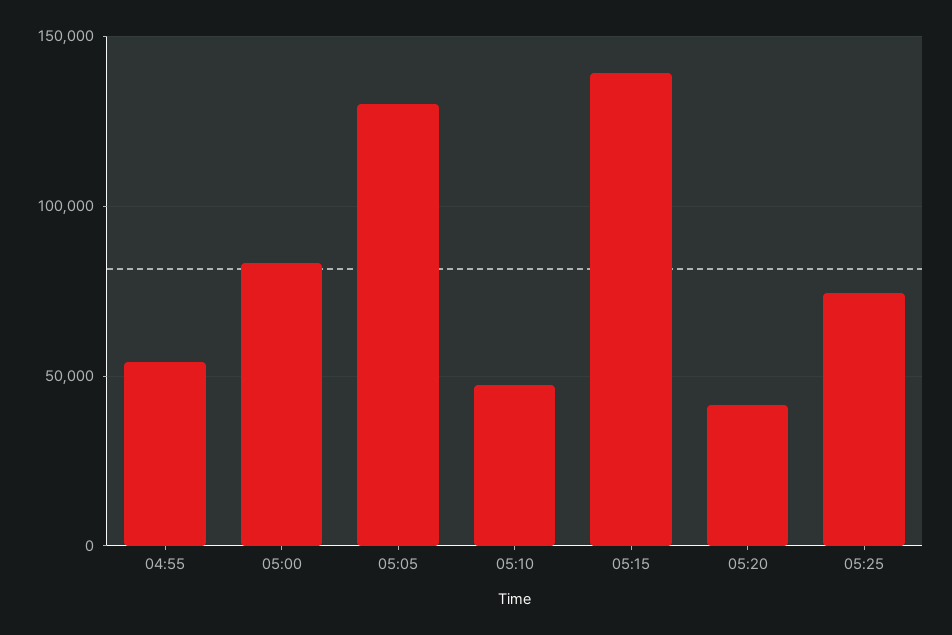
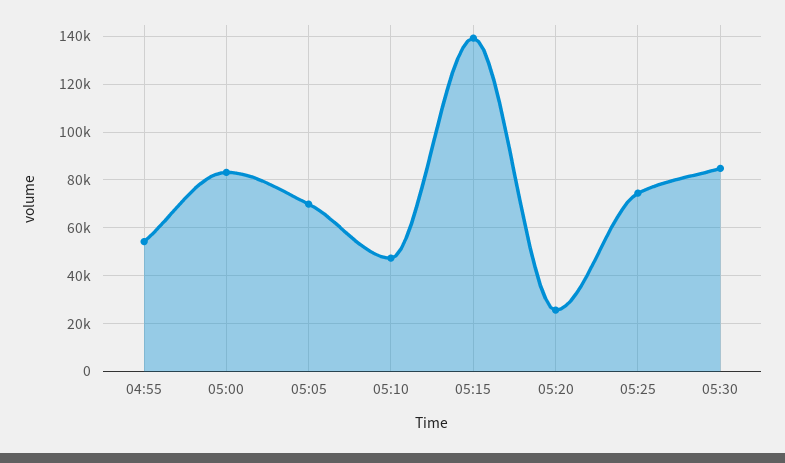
05:05: 130000 -> 70000
05:20: 40000 -> 25000
05:30: none -> 85000

